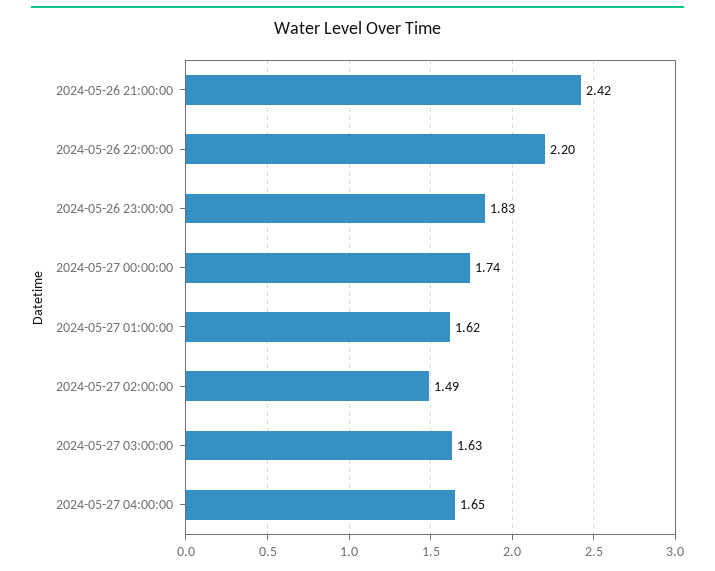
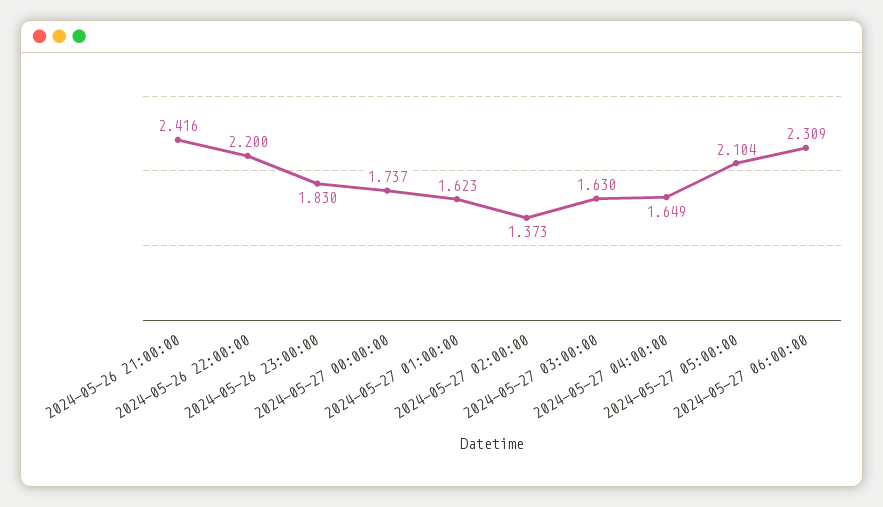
2024-05-27 02:00:00: 1.49 -> 1.373
2024-05-27 05:00:00: none -> 2.104
2024-05-27 06:00:00: none -> 2.309

